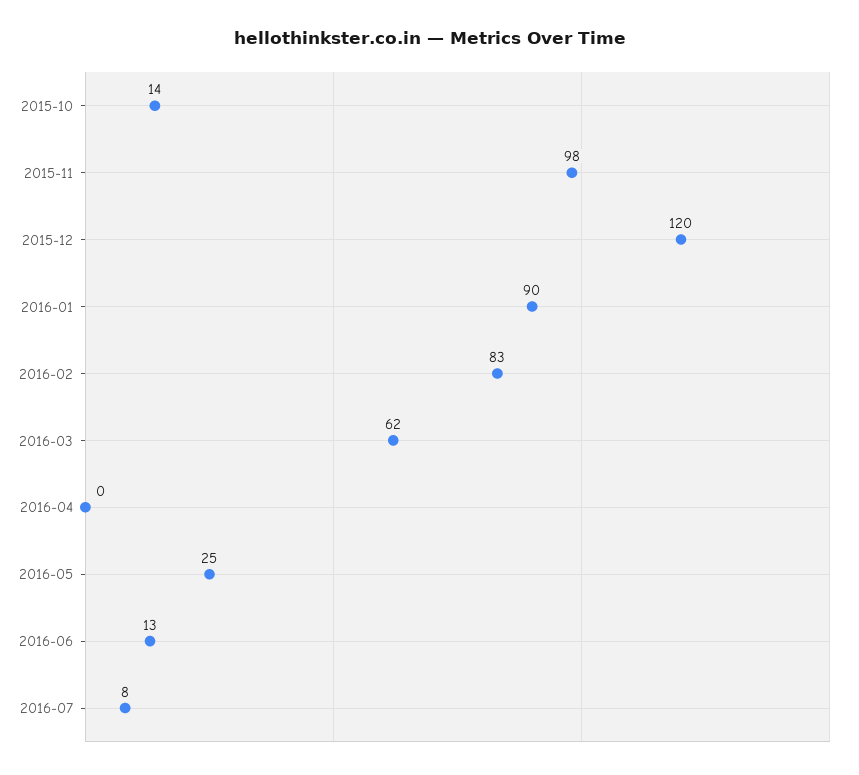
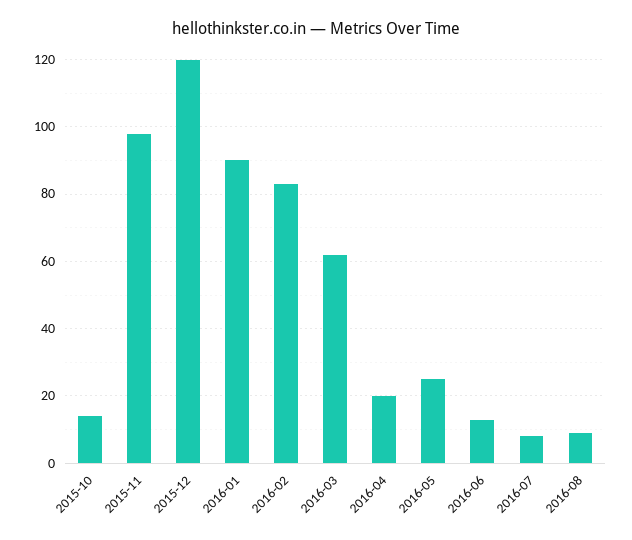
2016-04: 0 -> 20
2016-08: none -> 10

